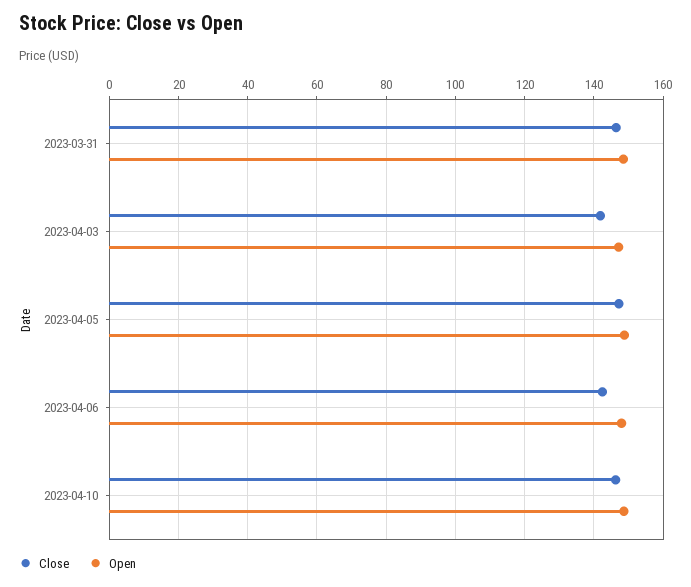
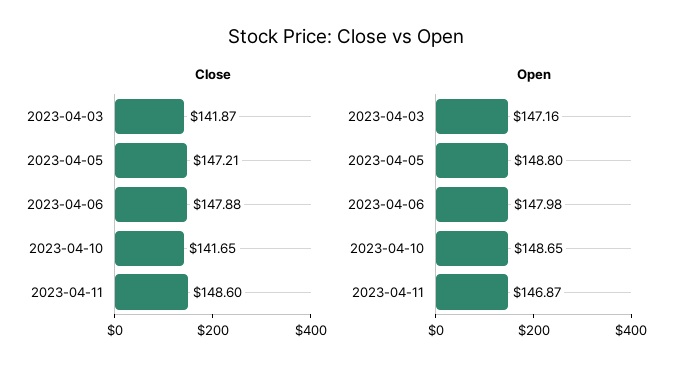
Close, 2023-03-31: 146 -> none
Open, 2023-03-31: 148 -> none
Close, 2023-04-06: 142 -> 147.88
Close, 2023-04-10: 146 -> 141.65
Close, 2023-04-11: none -> 148.6
Open, 2023-04-11: none -> 146.87

